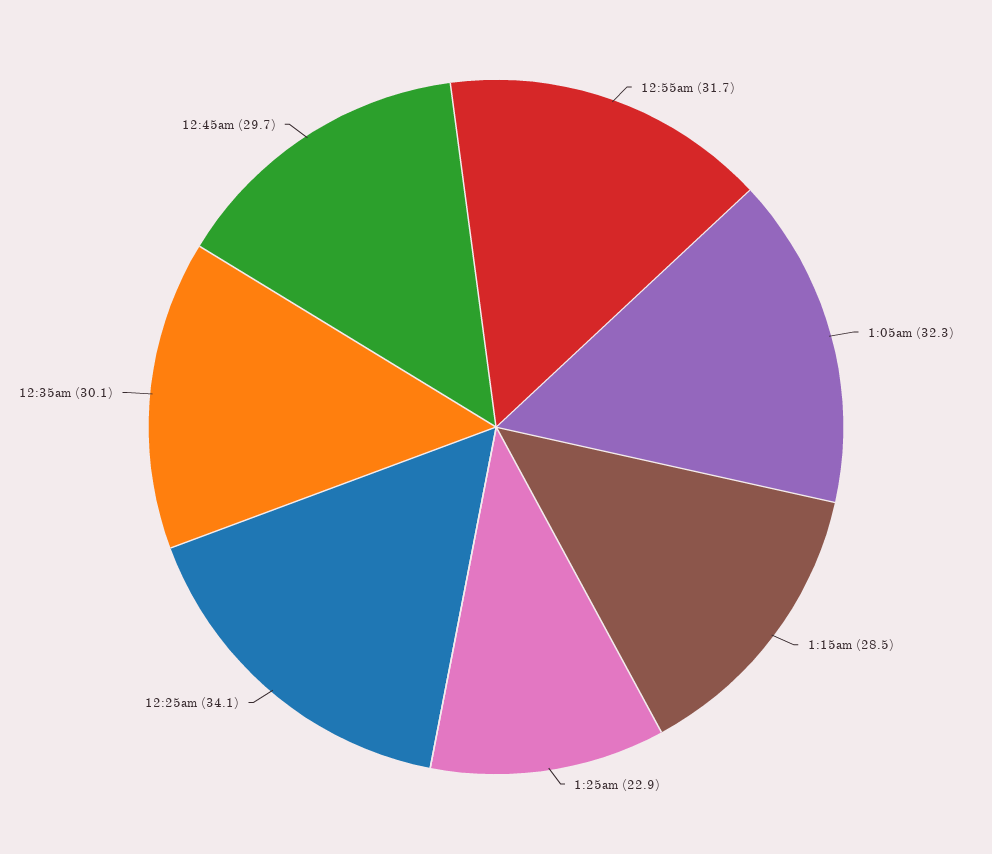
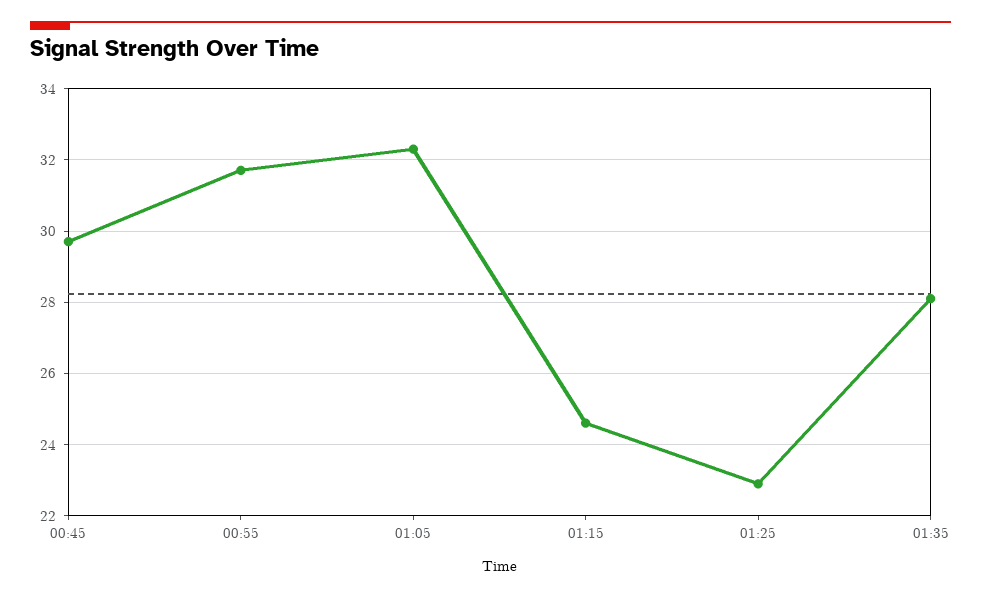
1:15am: 28.5 -> 24.5
12:25am: 34.1 -> none
12:35am: 30.1 -> none
01:35: none -> 28

